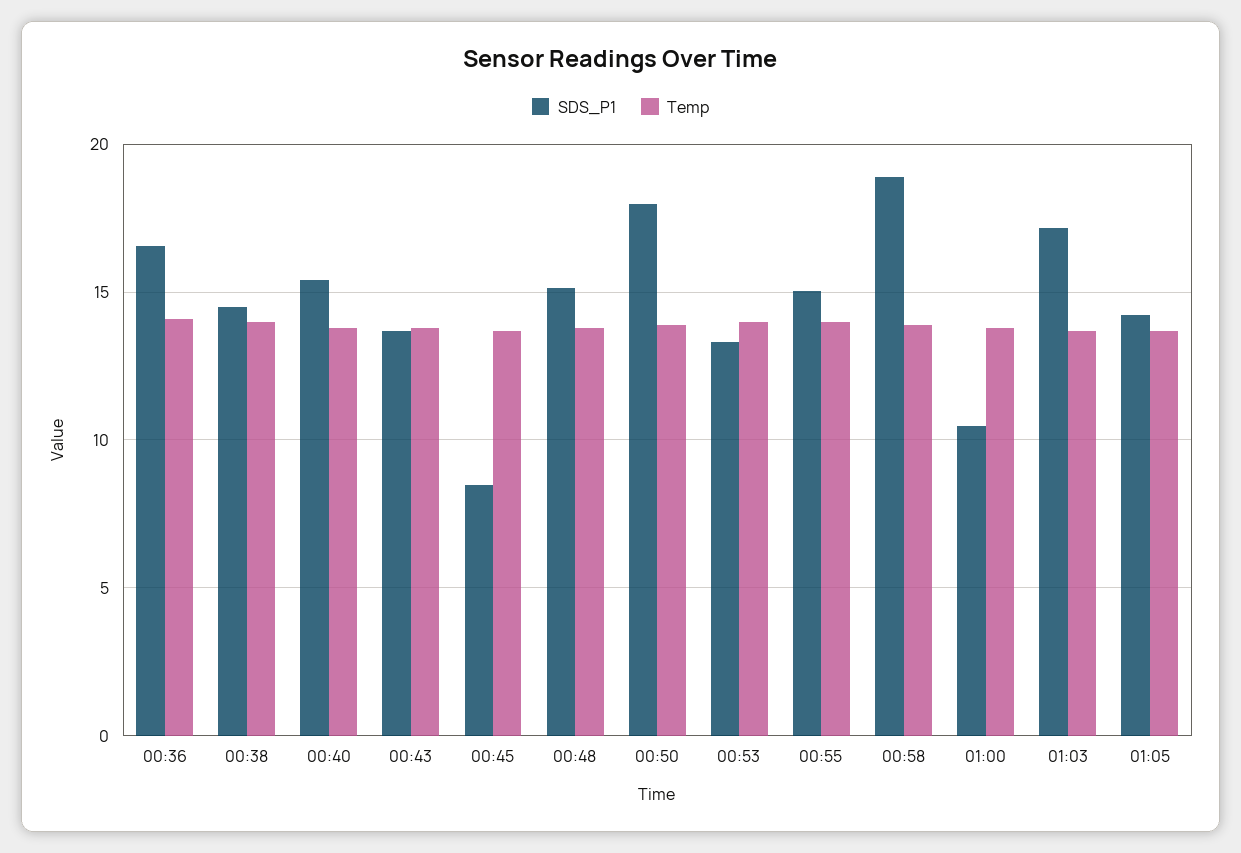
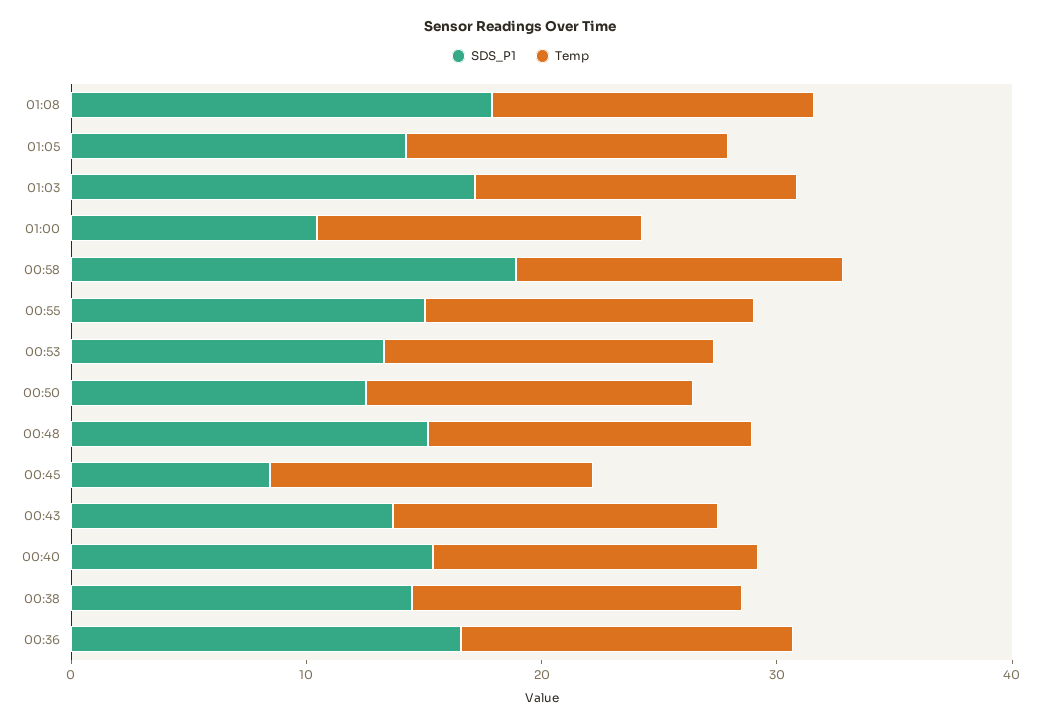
SDS_P1, 00:50: 18 -> 12
SDS_P1, 01:08: none -> 18
Temp, 01:08: none -> 14

